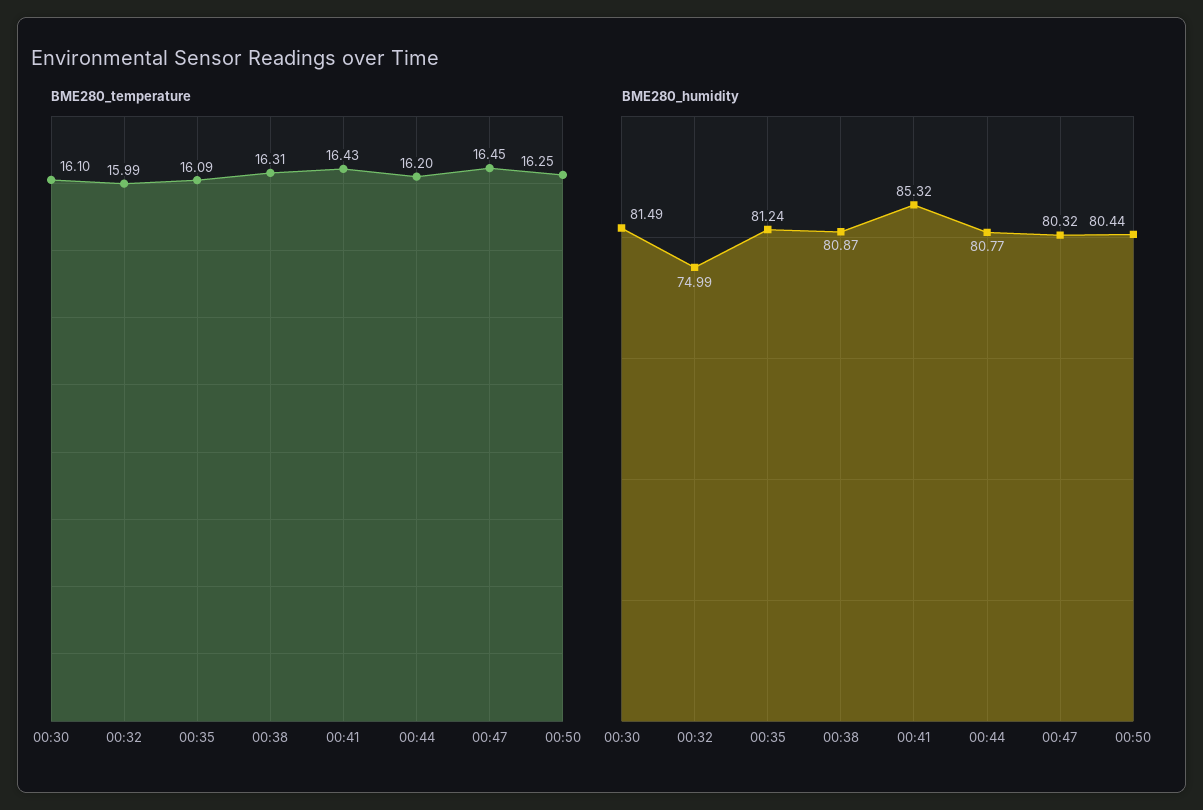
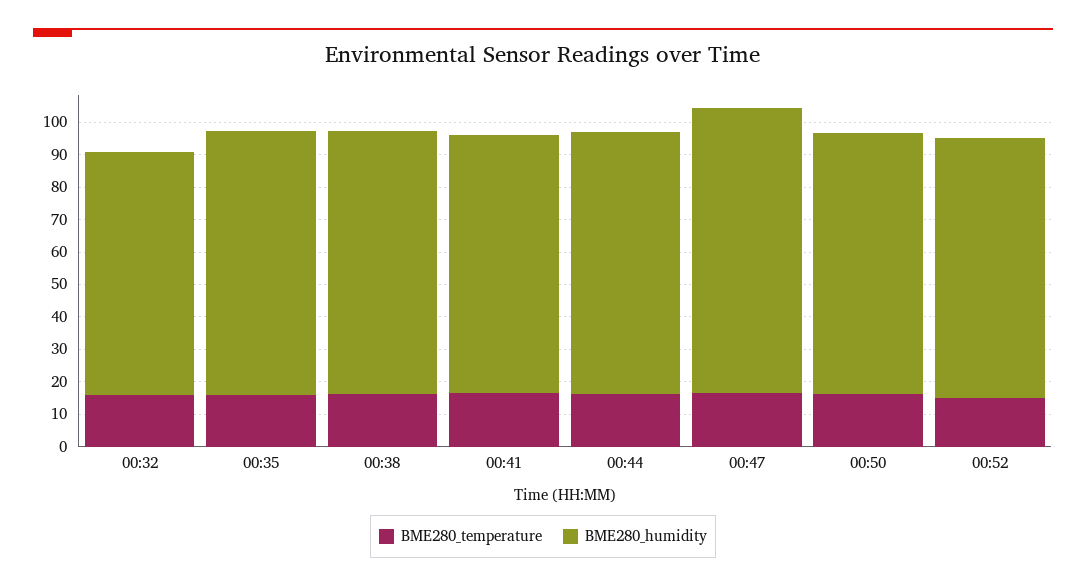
BME280_temperature, 00:30: 16.1 -> none
BME280_humidity, 00:30: 81.49 -> none
BME280_humidity, 00:41: 85.32 -> 80
BME280_humidity, 00:47: 80.32 -> 87.5
BME280_temperature, 00:52: none -> 15
BME280_humidity, 00:52: none -> 80

